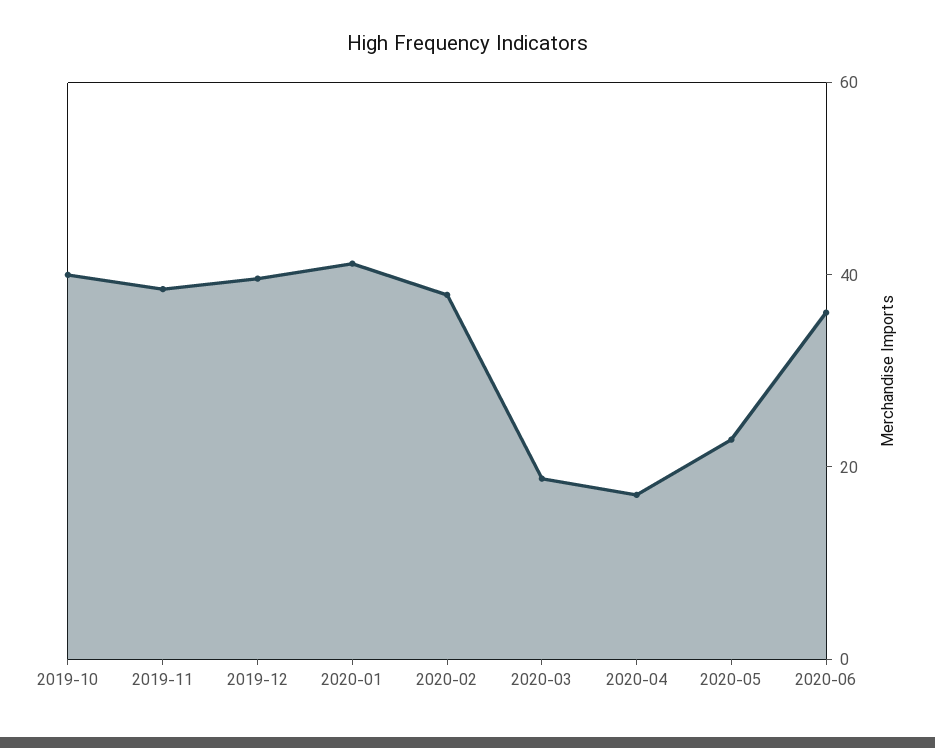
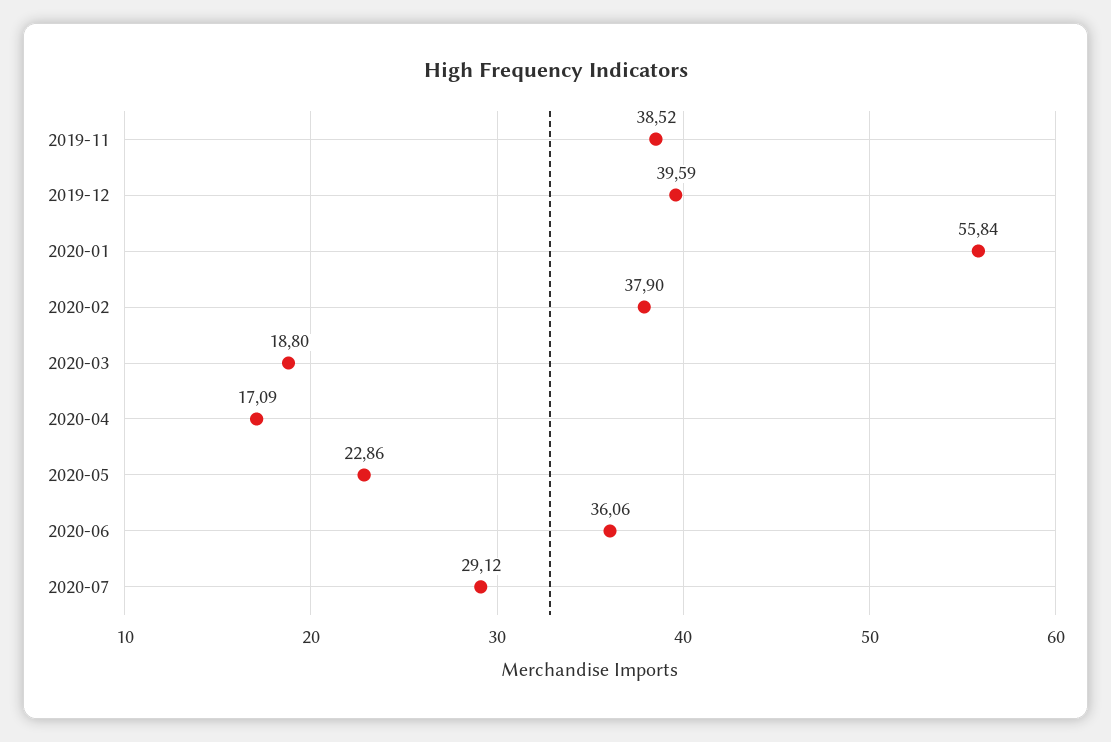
2019-10: 40 -> none
2020-01: 40 -> 55.84
2020-07: none -> 29.12

